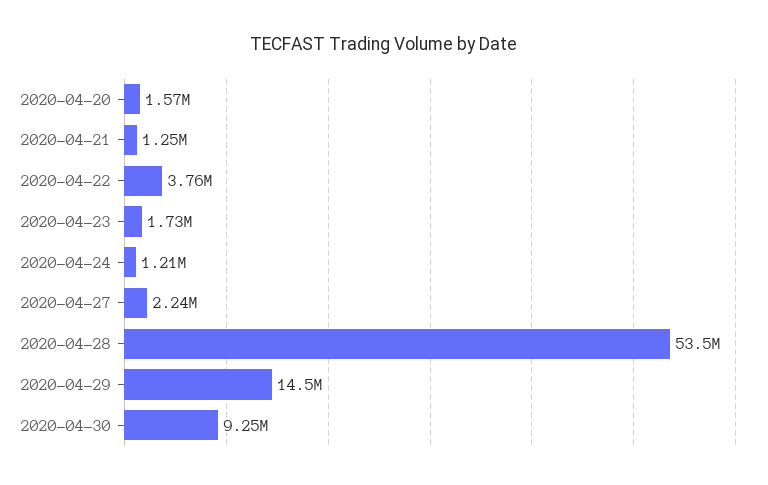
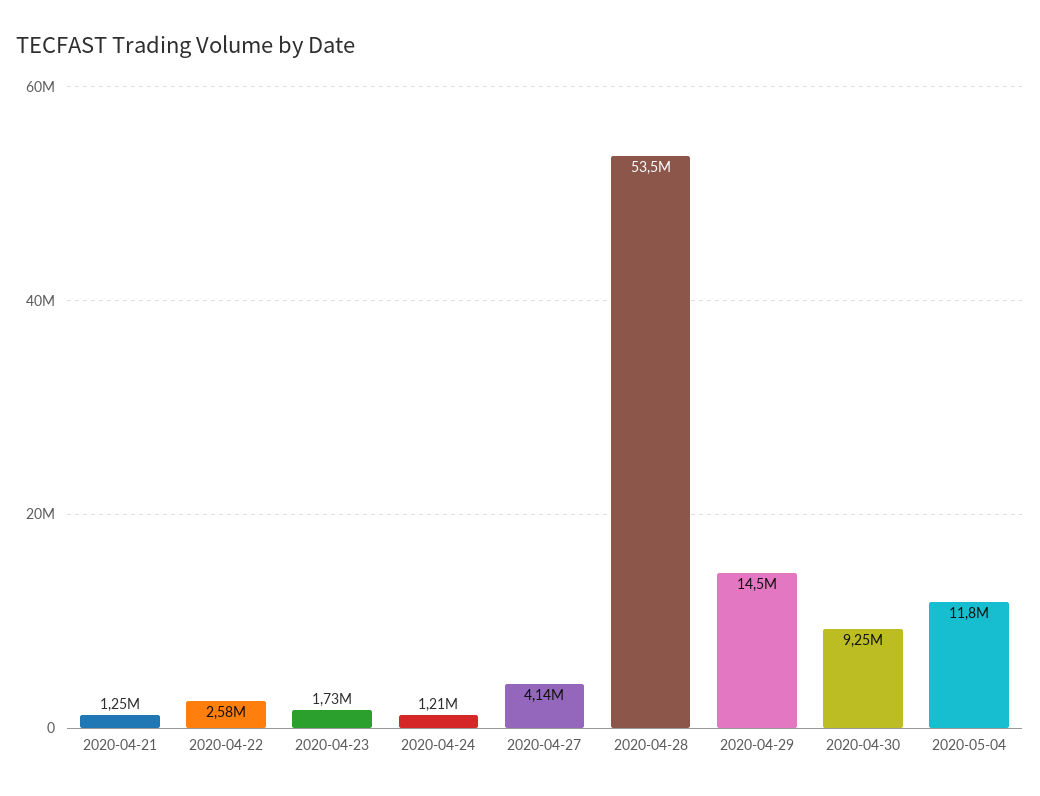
2020-04-20: 1570000 -> none
2020-04-22: 3760000 -> 2580000
2020-04-27: 2240000 -> 4140000
2020-05-04: none -> 11800000

